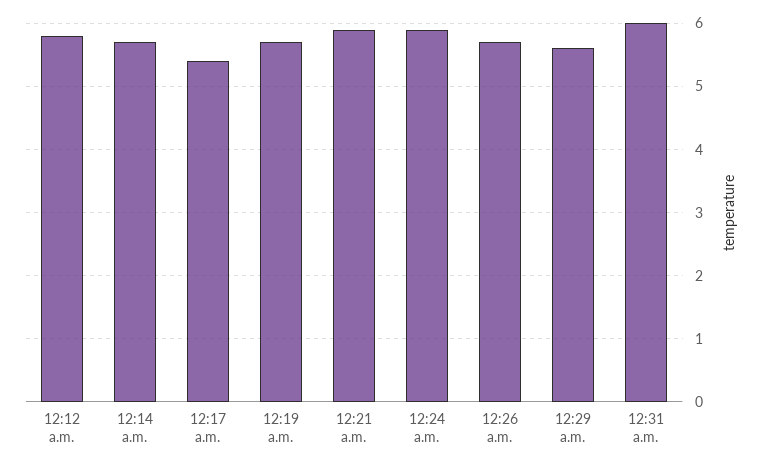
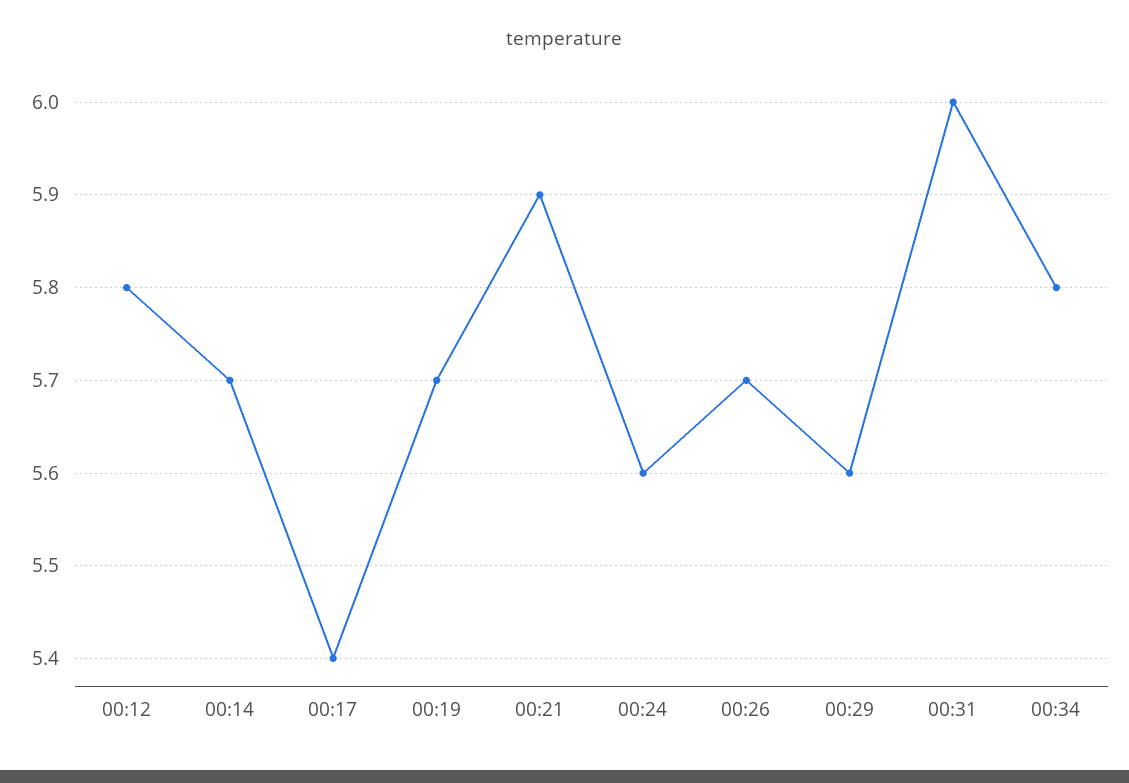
12:24 a.m.: 5.9 -> 5.6
00:34: none -> 5.8

